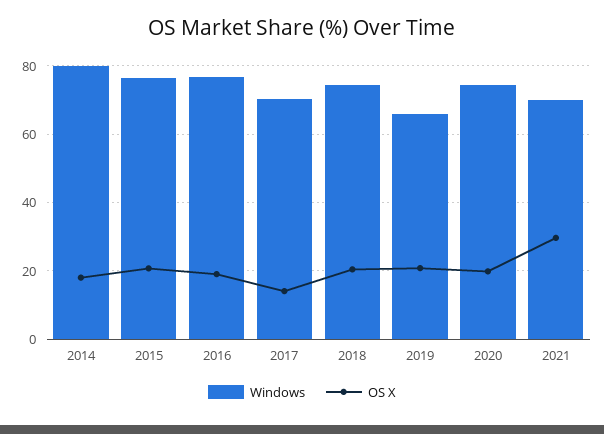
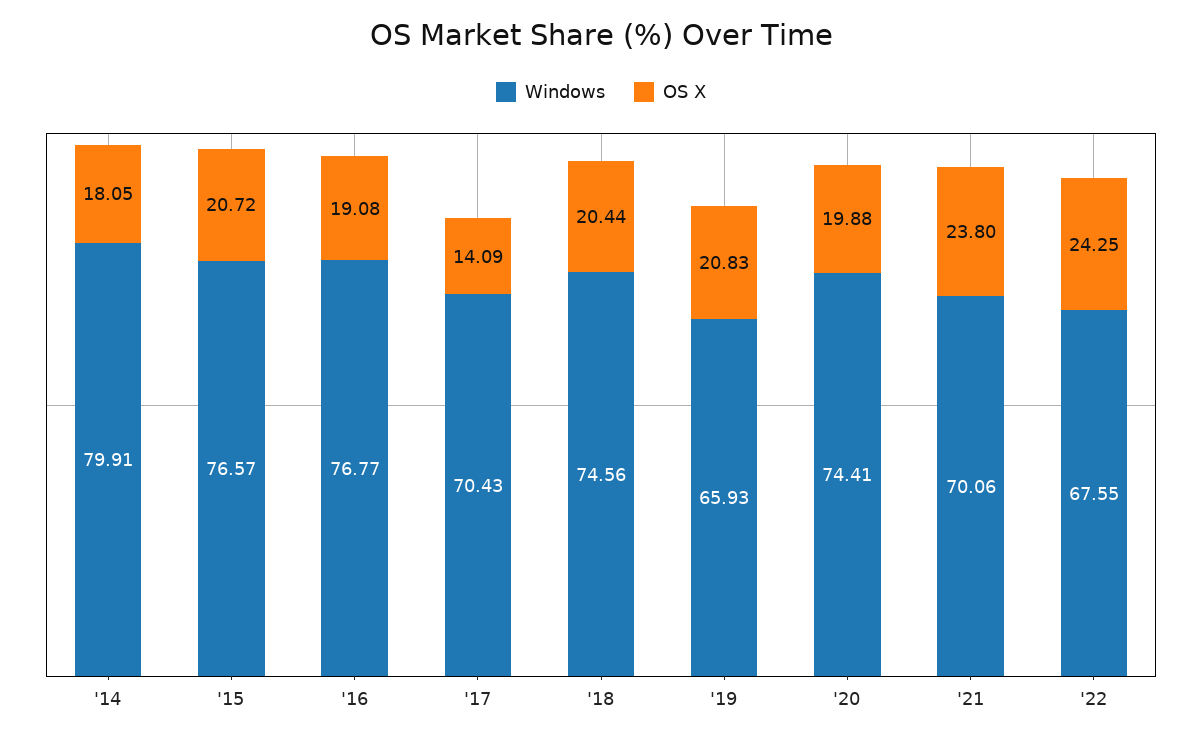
OS X, 2021: 30 -> 23.8
Windows, '22: none -> 67.55
OS X, '22: none -> 24.25

